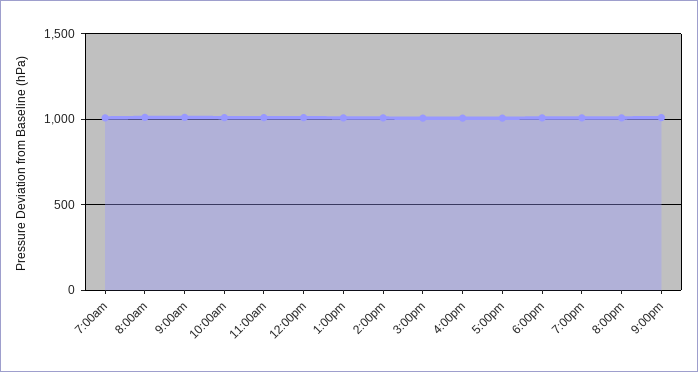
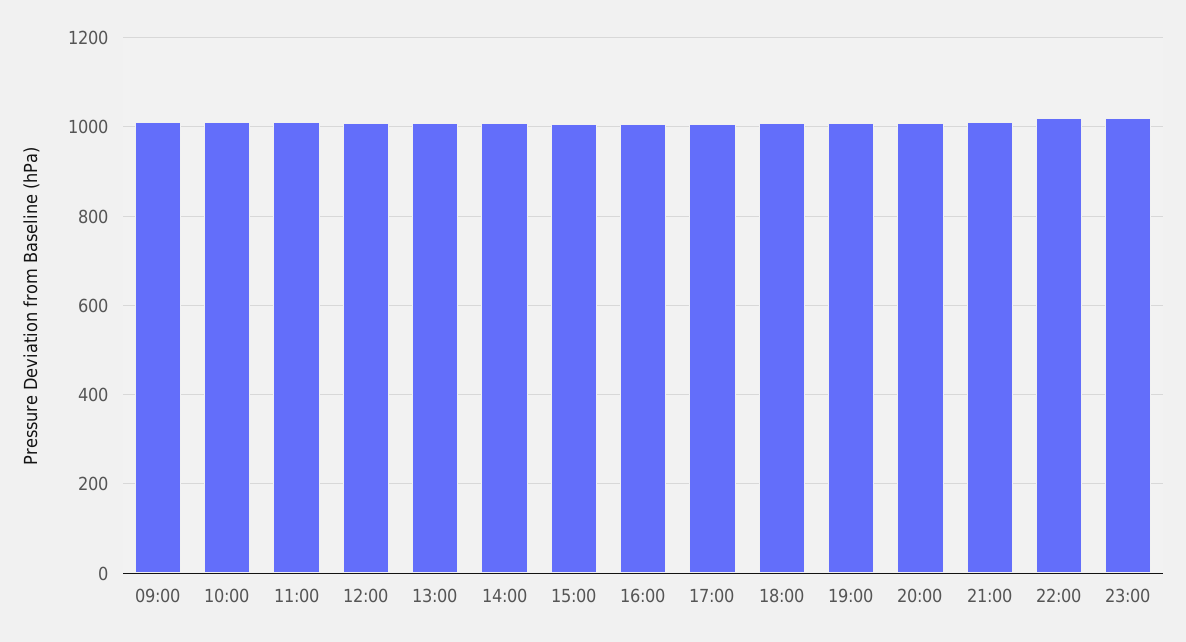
7:00am: 1000 -> none
8:00am: 1000 -> none
22:00: none -> 1020
23:00: none -> 1020

